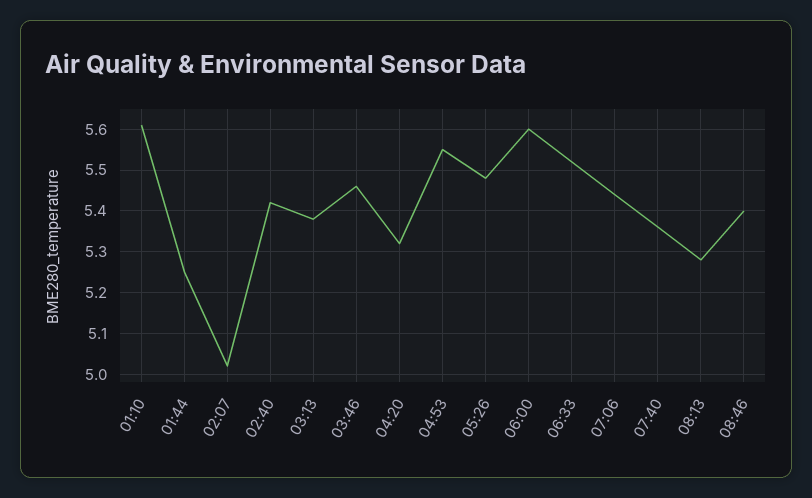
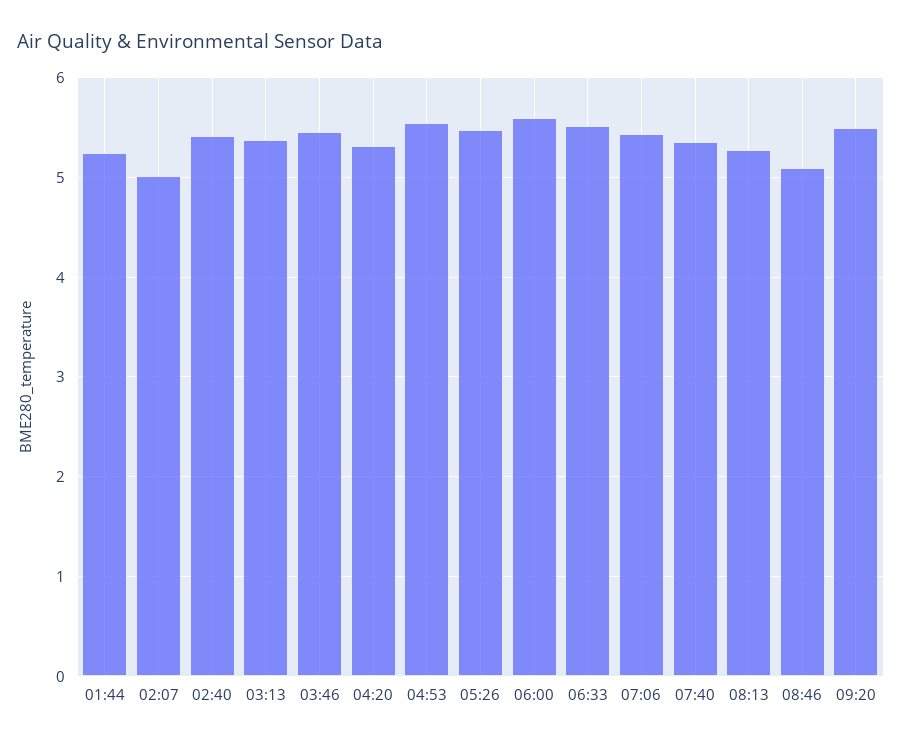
01:10: 5.6 -> none
08:46: 5.4 -> 5.1
09:20: none -> 5.5

